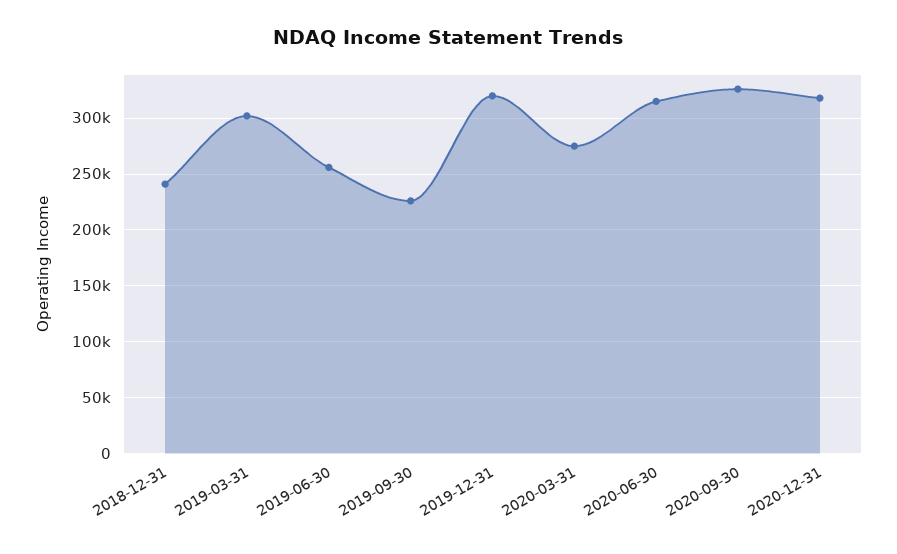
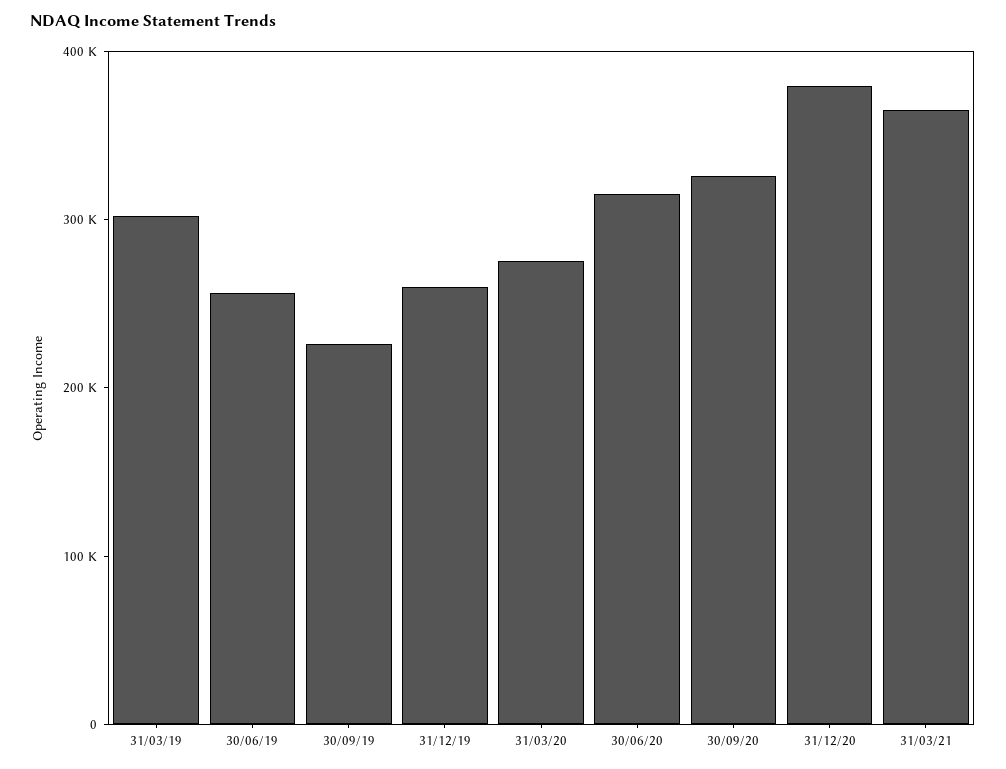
2018-12-31: 240000 -> none
2019-12-31: 320000 -> 260000
2020-12-31: 320000 -> 380000
31/03/21: none -> 360000

